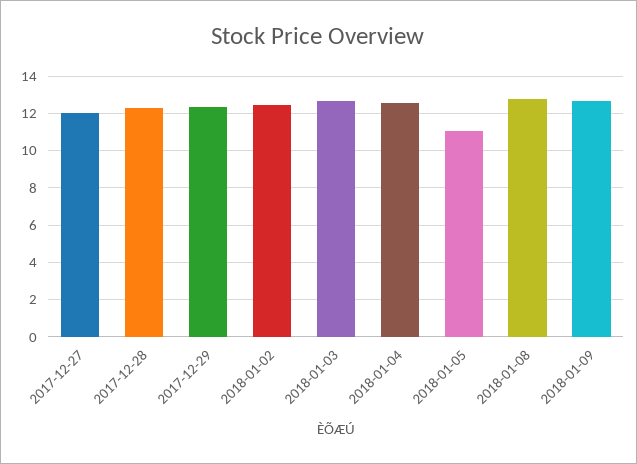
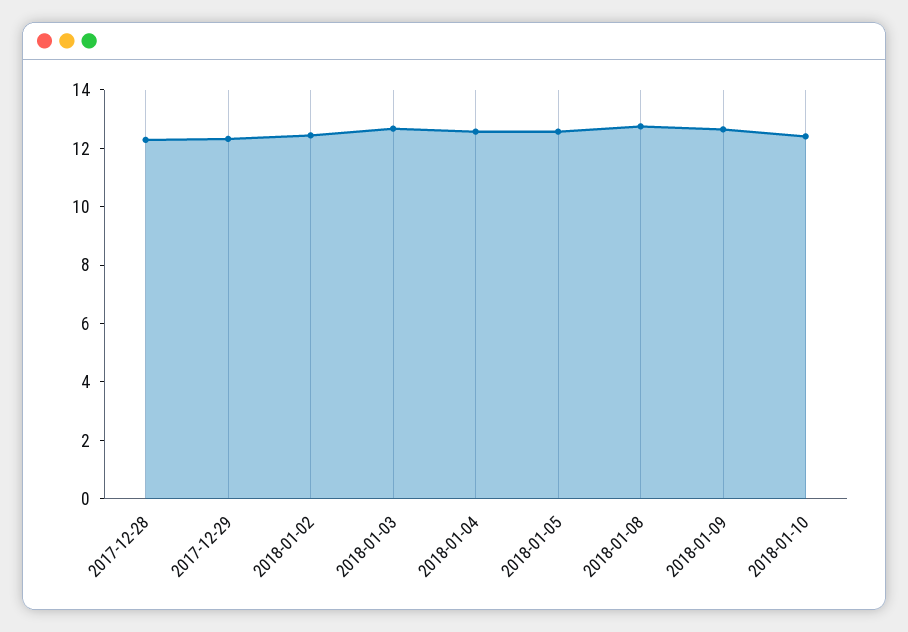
2017-12-27: 12 -> none
2018-01-05: 11 -> 12.5
2018-01-10: none -> 12.5

